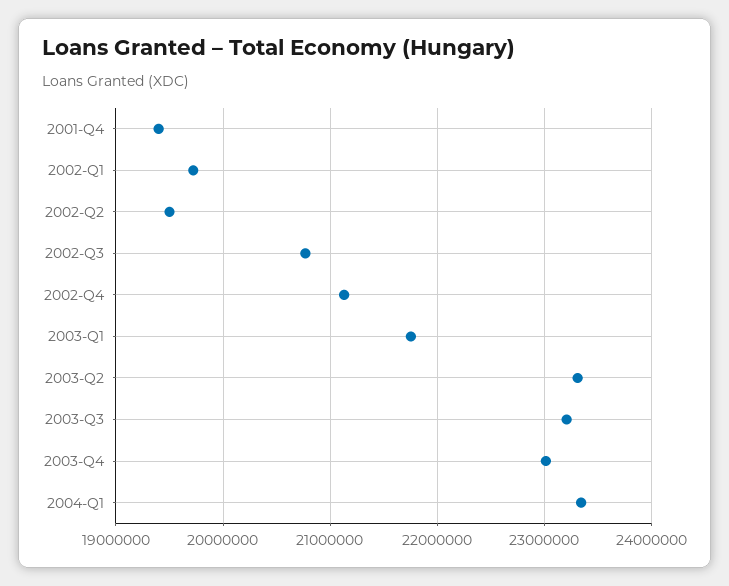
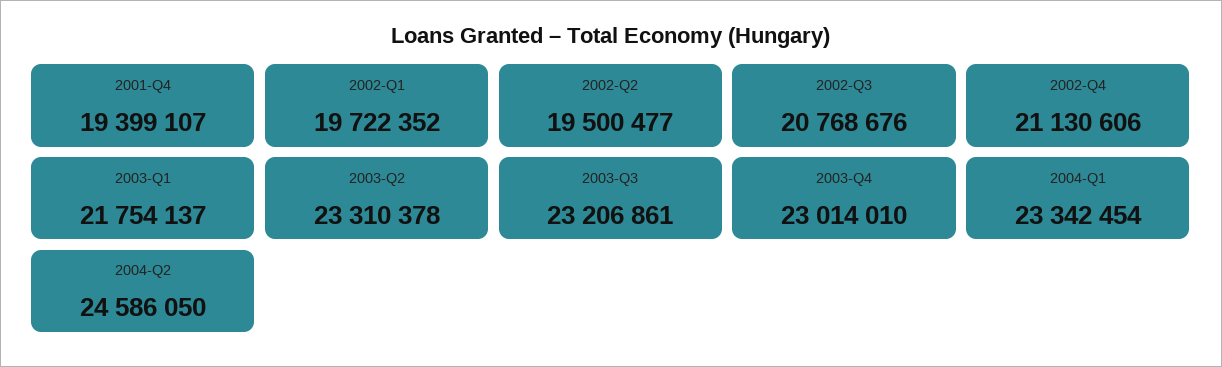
2004-Q2: none -> 24586050

